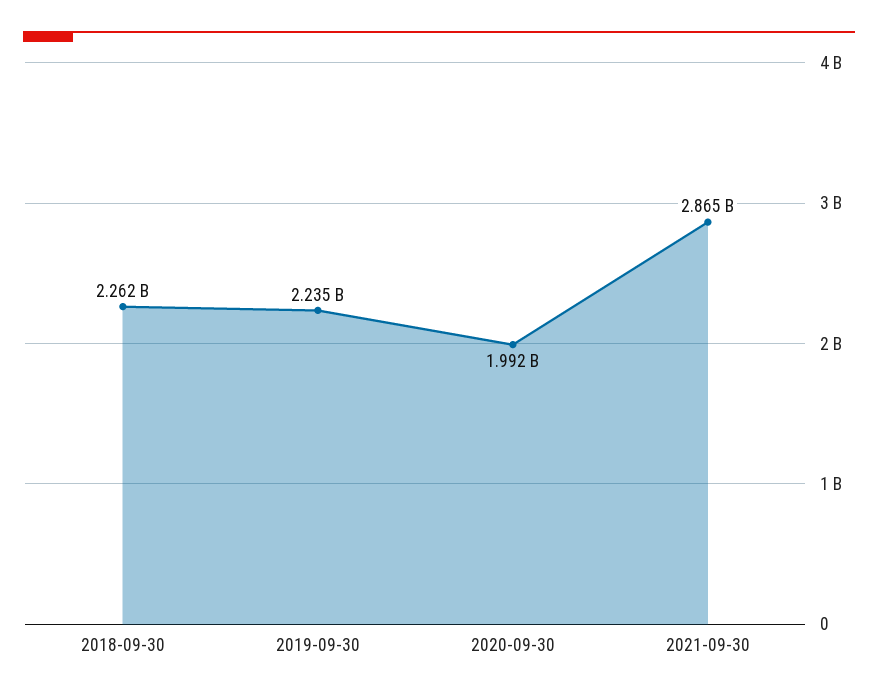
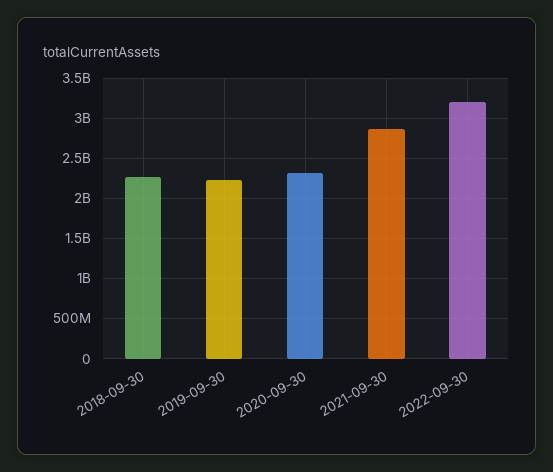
2020-09-30: 1992000000 -> 2300000000
2022-09-30: none -> 3200000000

